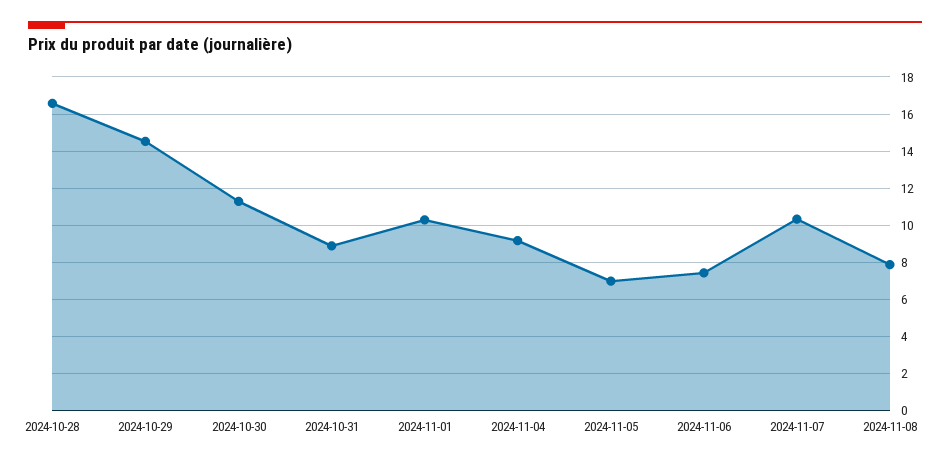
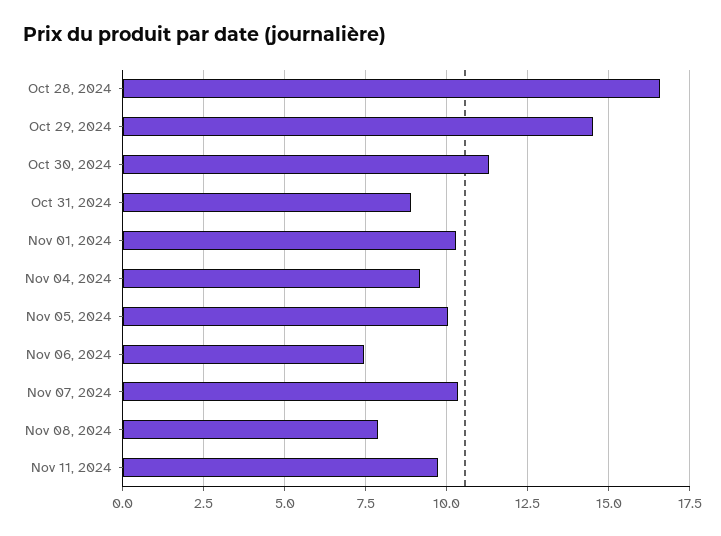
2024-11-05: 7 -> 10
Nov 11, 2024: none -> 9.75

